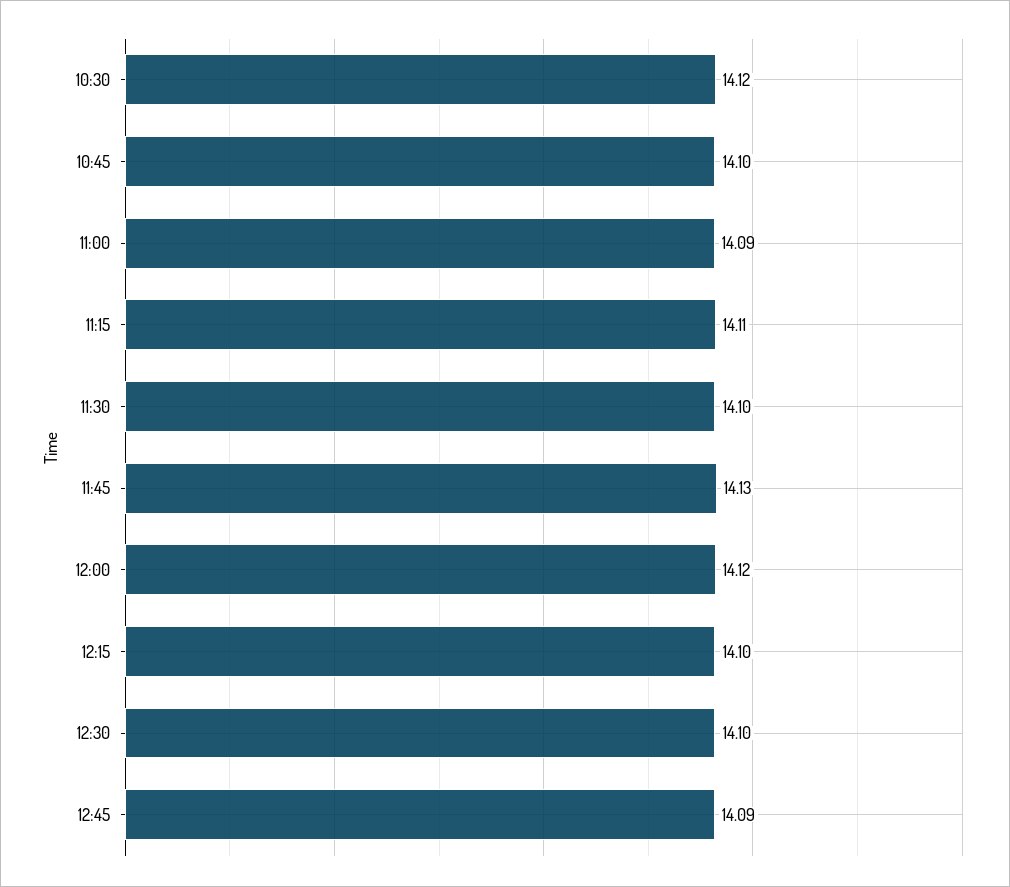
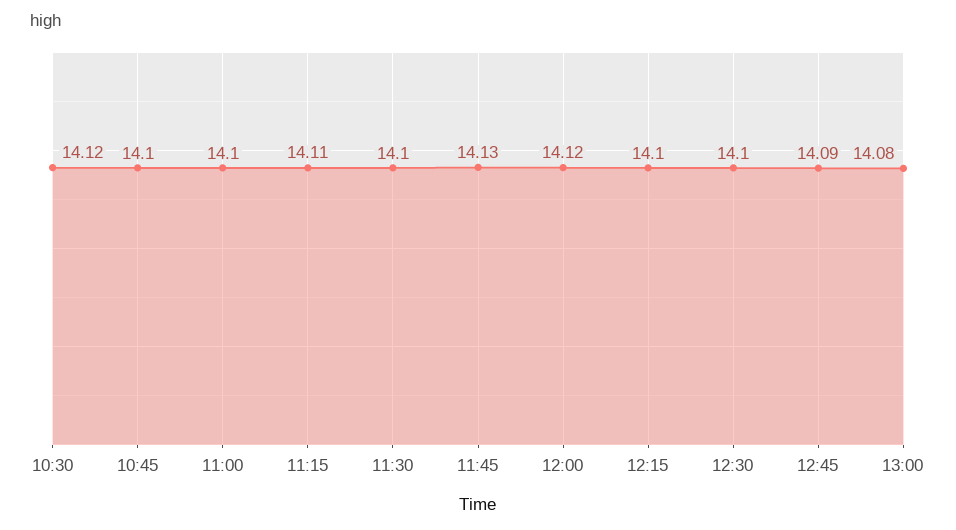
11:00: 14.09 -> 14.1
13:00: none -> 14.08

